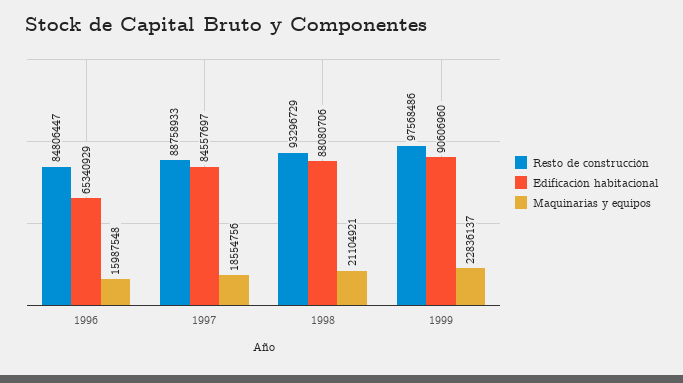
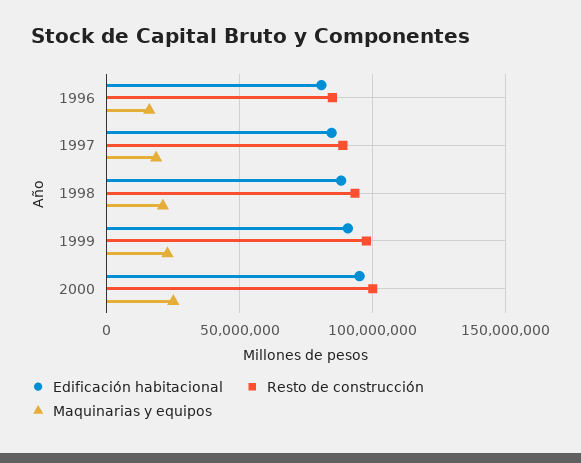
Edificación habitacional, 1996: 65340929 -> 80000000
Edificación habitacional, 2000: none -> 95000000
Resto de construcción, 2000: none -> 100000000
Maquinarias y equipos, 2000: none -> 25000000

